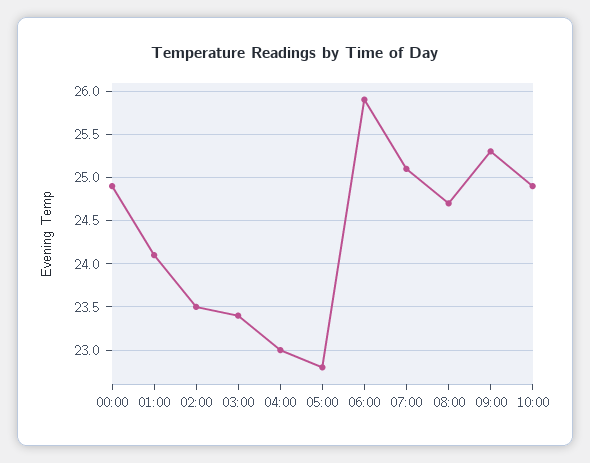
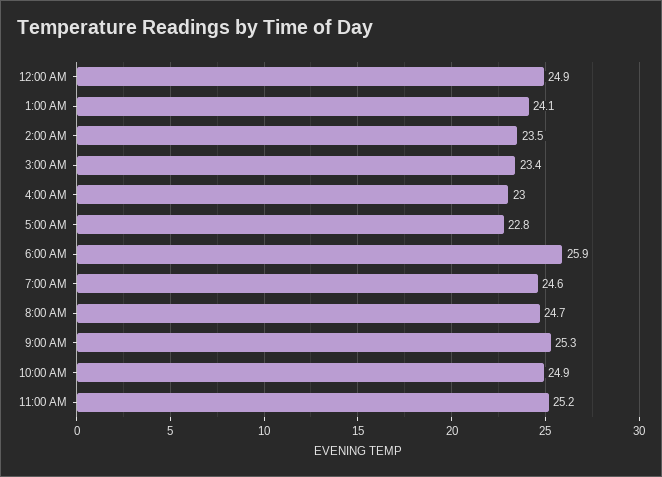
07:00: 25.1 -> 24.6
11:00 AM: none -> 25.2

